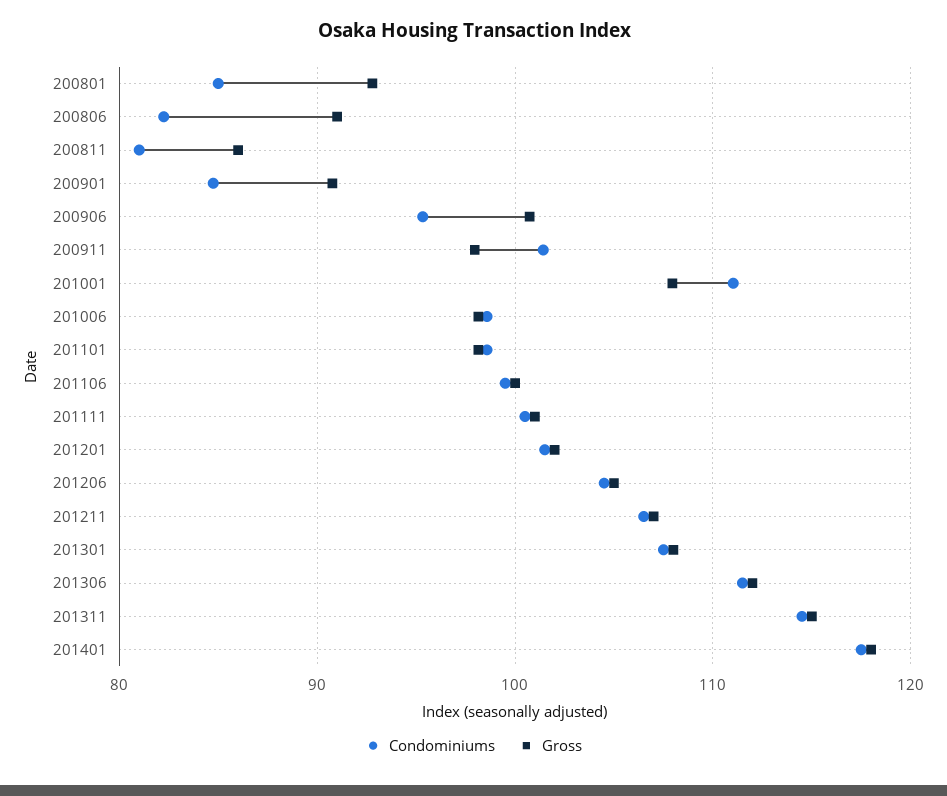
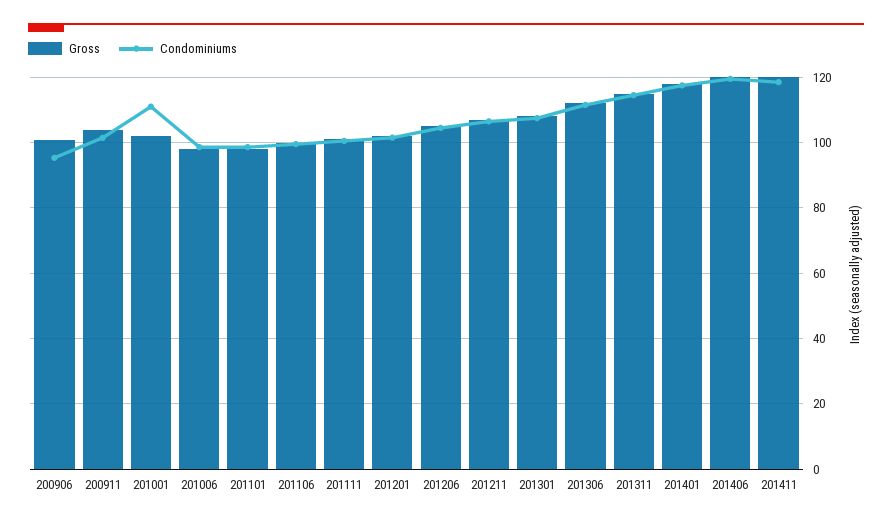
Condominiums, 200801: 85 -> none
Gross, 200801: 93 -> none
Condominiums, 200806: 82 -> none
Gross, 200806: 91 -> none
Condominiums, 200811: 81 -> none
Gross, 200811: 86 -> none
Condominiums, 200901: 85 -> none
Gross, 200901: 91 -> none
Gross, 200911: 98 -> 104
Gross, 201001: 108 -> 102
Gross, 201406: none -> 120
Condominiums, 201406: none -> 120
Gross, 201411: none -> 120
Condominiums, 201411: none -> 118

